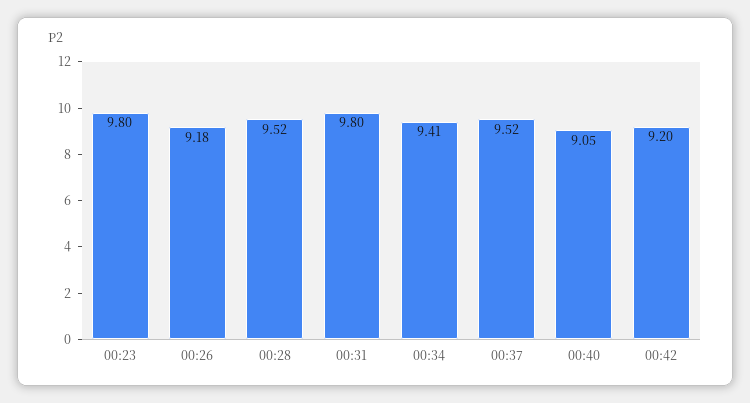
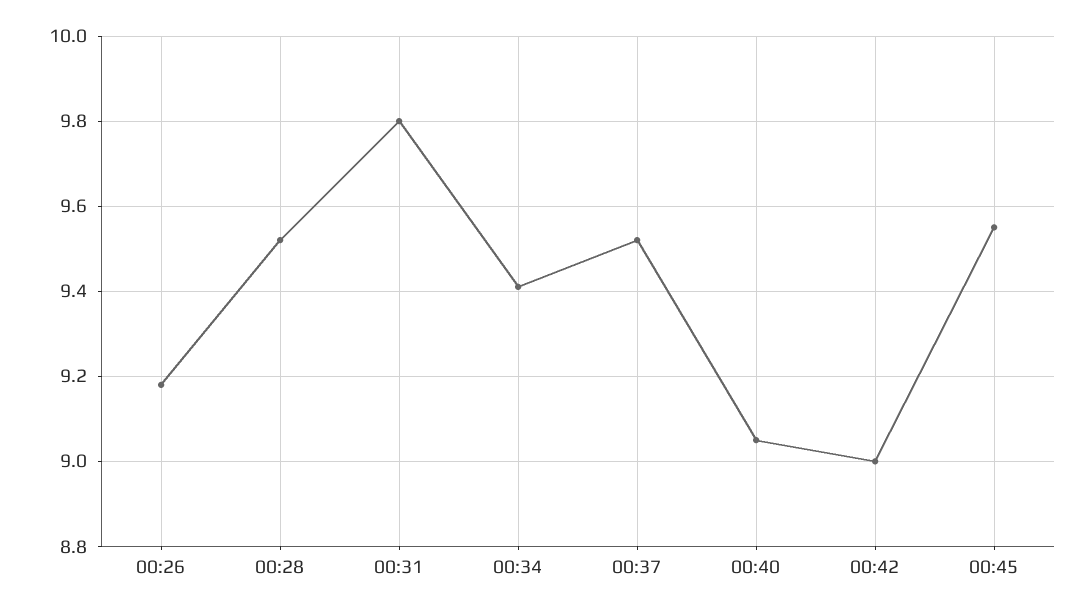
00:23: 9.8 -> none
00:42: 9.2 -> 9
00:45: none -> 9.55

